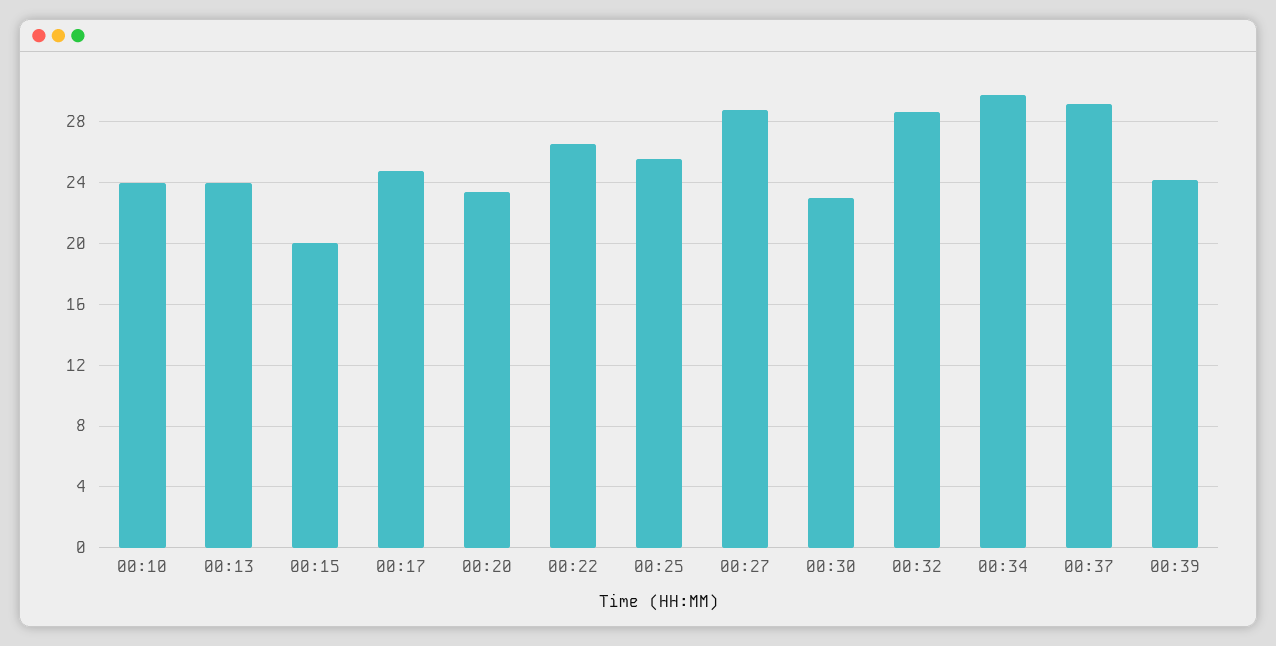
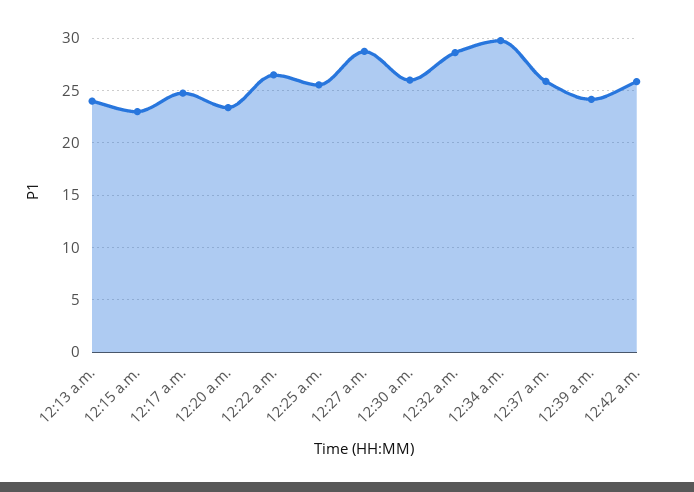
00:10: 24 -> none
00:15: 20 -> 23
00:30: 23 -> 26
00:37: 29 -> 26
12:42 a.m.: none -> 26

